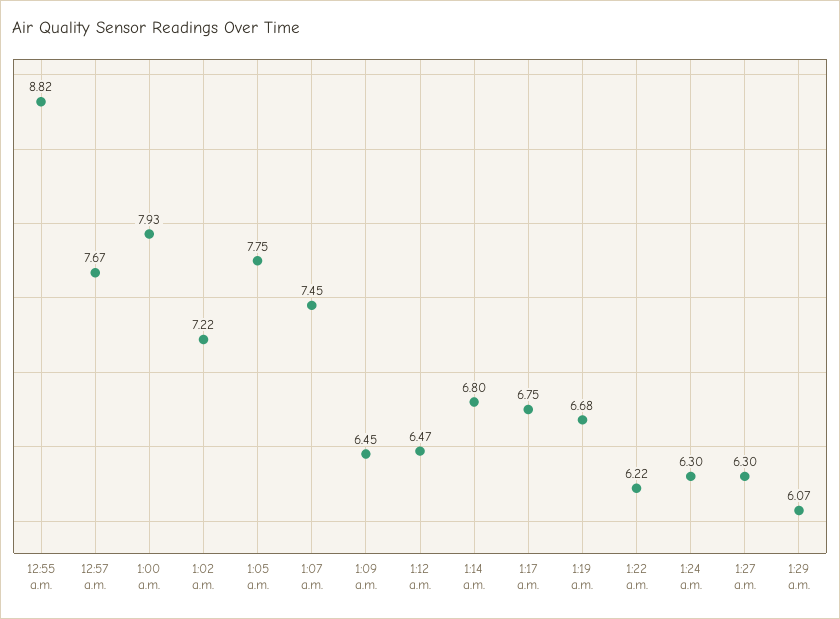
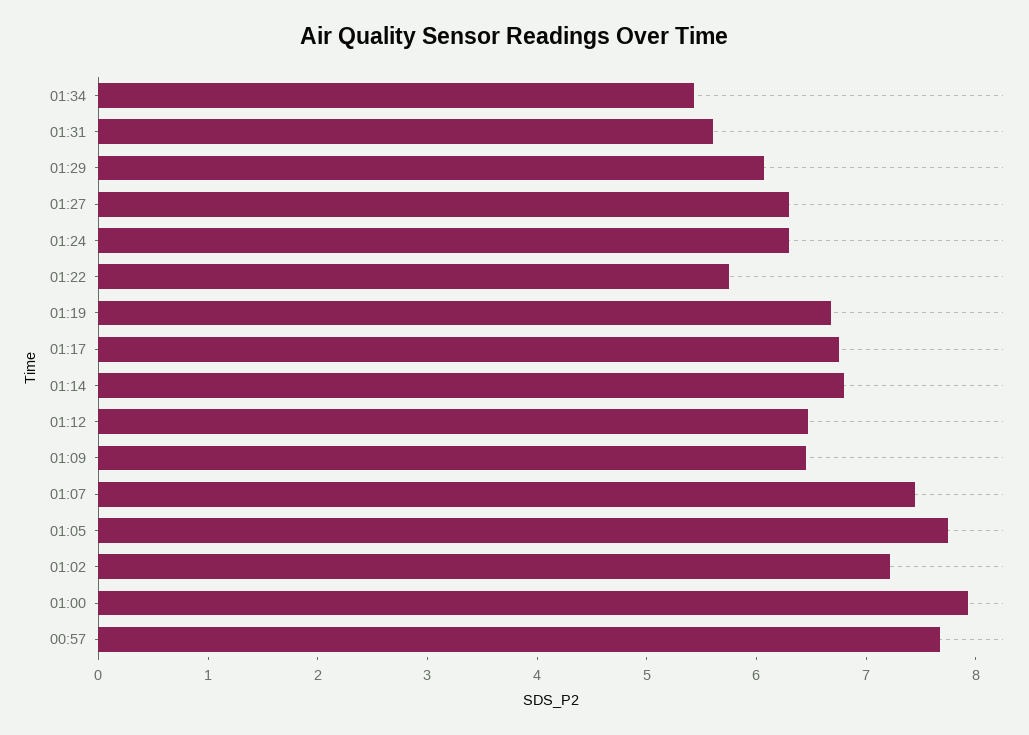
12:55 a.m.: 8.82 -> none
1:22 a.m.: 6.22 -> 5.8
01:34: none -> 5.4
01:31: none -> 5.6

